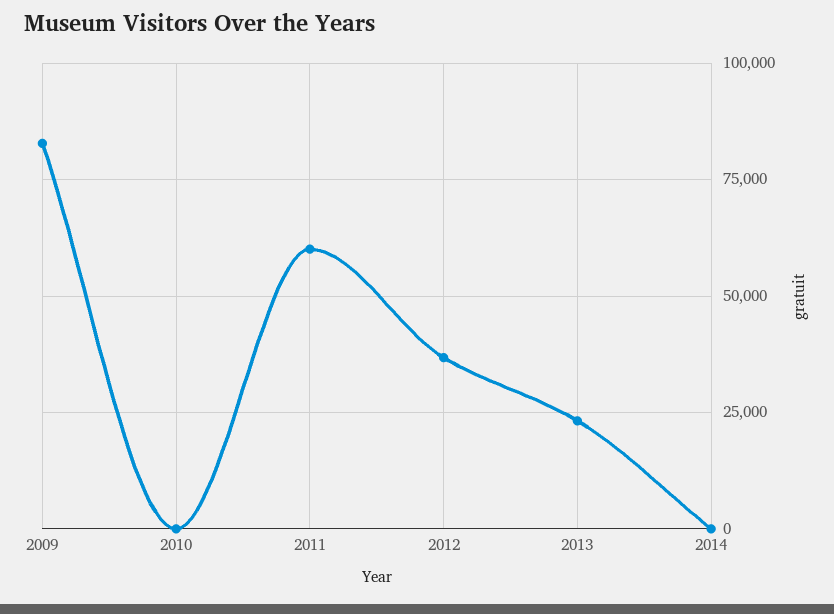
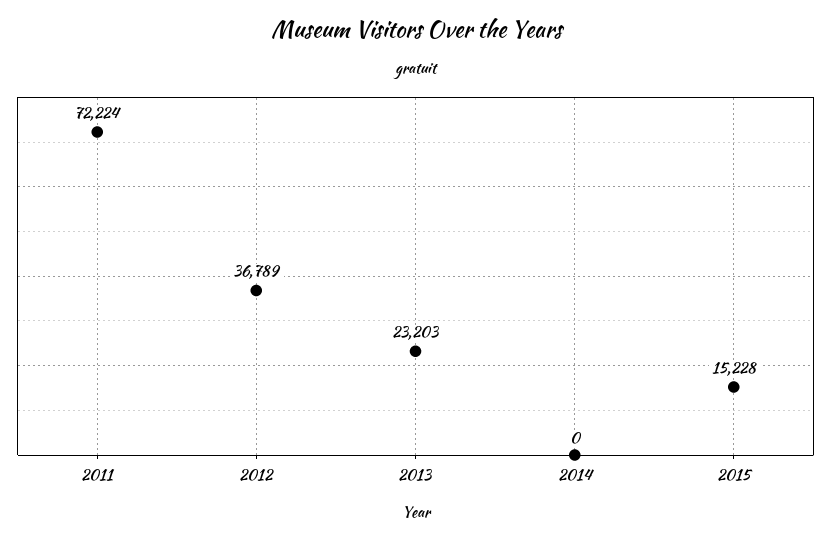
2009: 82500 -> none
2010: 0 -> none
2011: 60000 -> 72224
2015: none -> 15228

